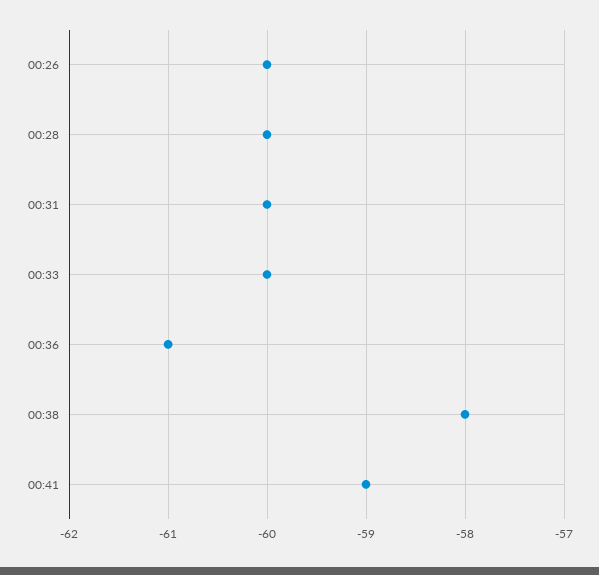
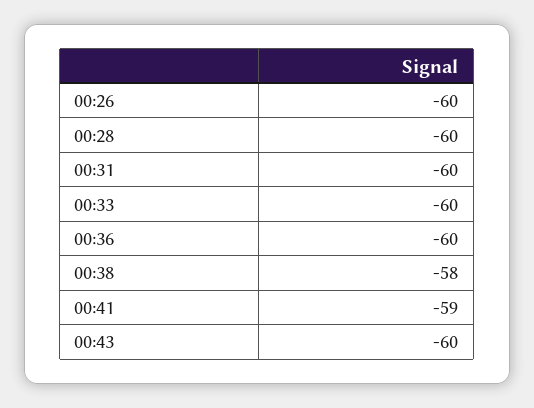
00:36: -61 -> -60
00:43: none -> -60

